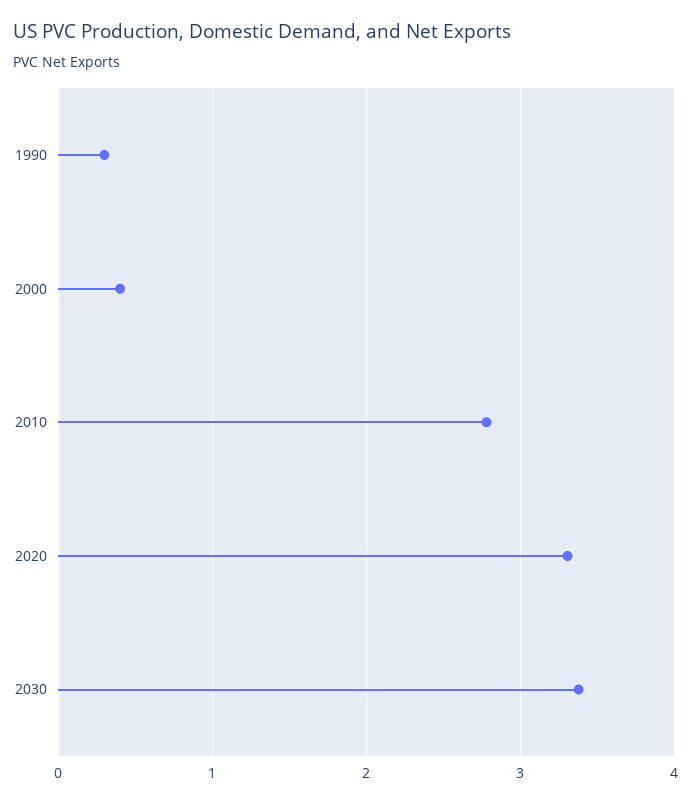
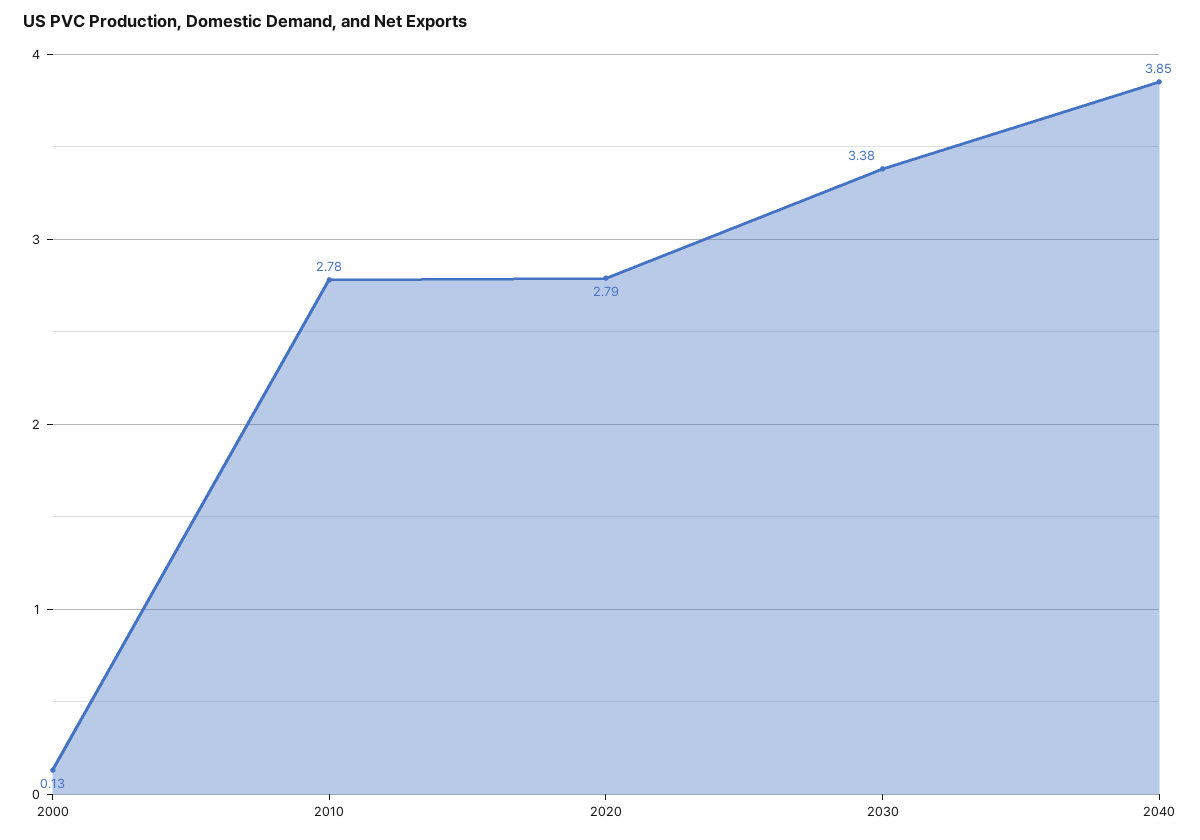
1990: 0.3 -> none
2000: 0.4 -> 0.13
2020: 3.3 -> 2.79
2040: none -> 3.85

